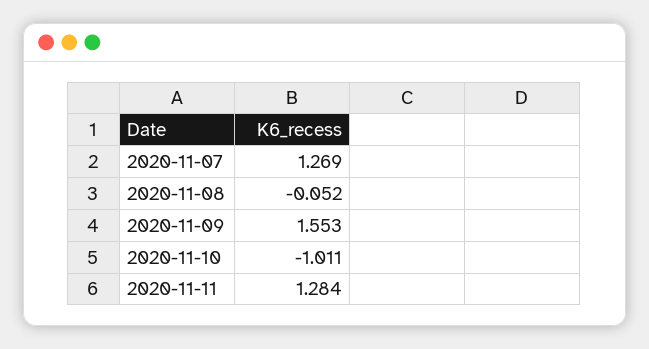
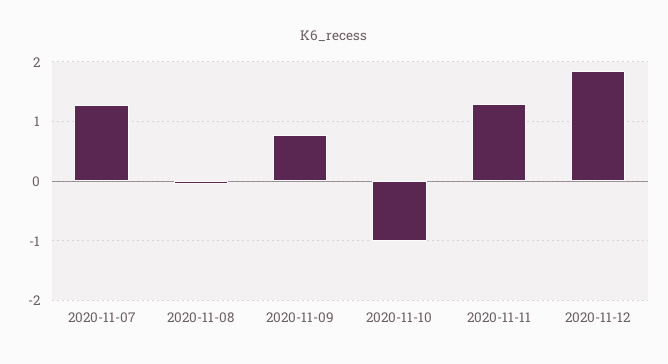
2020-11-09: 1.553 -> 0.8
2020-11-12: none -> 1.8

